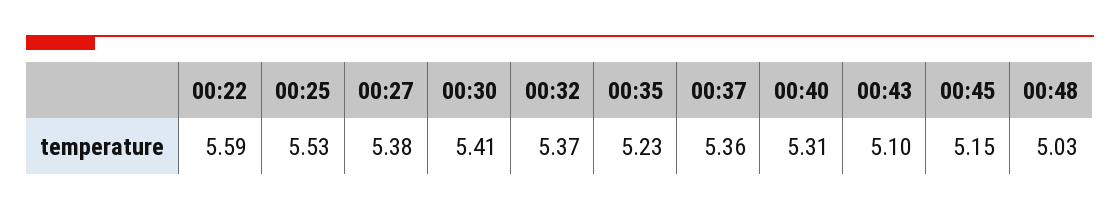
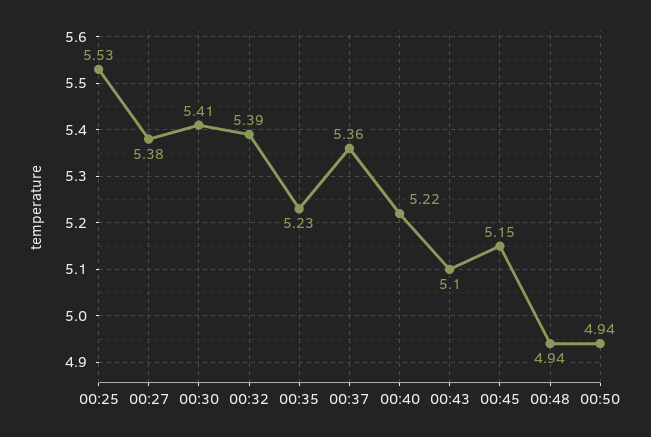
00:22: 5.59 -> none
00:32: 5.37 -> 5.39
00:40: 5.31 -> 5.22
00:48: 5.03 -> 4.94
00:50: none -> 4.94

